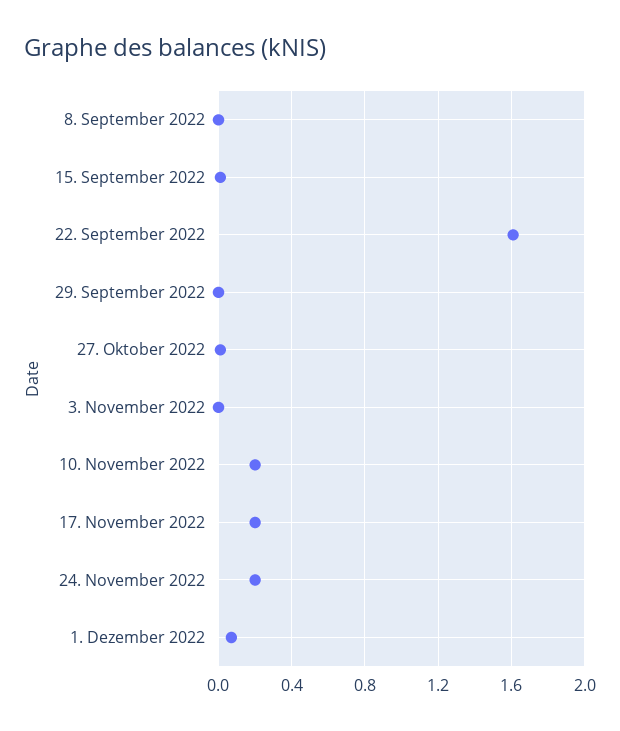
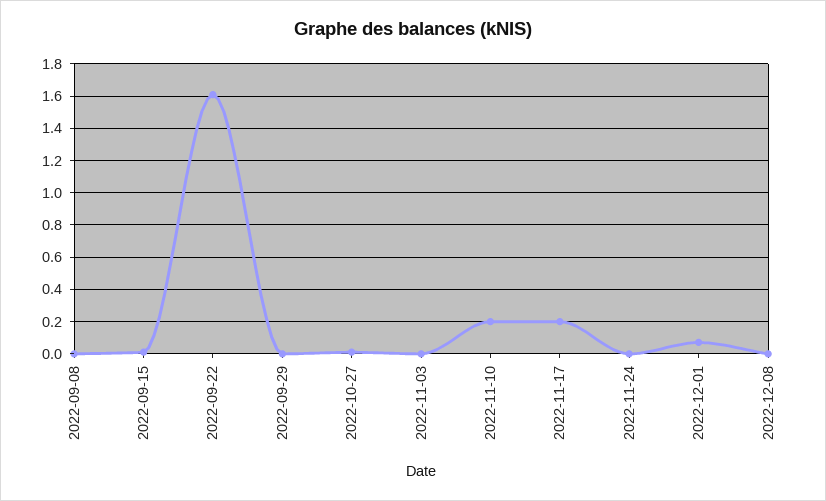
24. November 2022: 0.2 -> 0
2022-12-08: none -> 0

